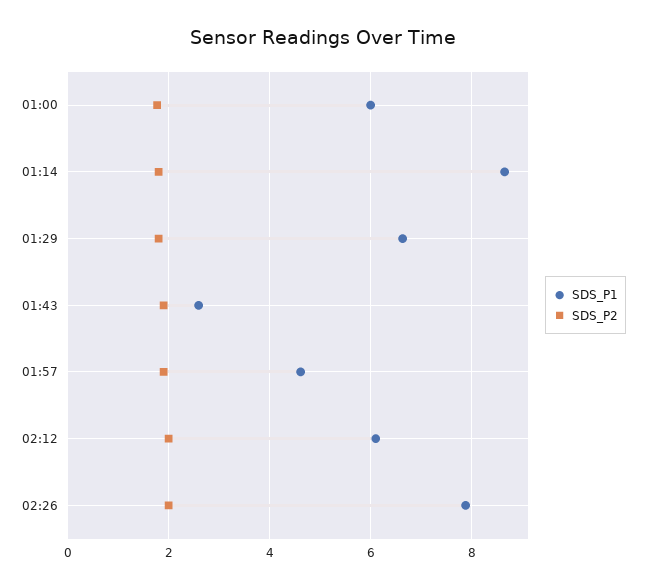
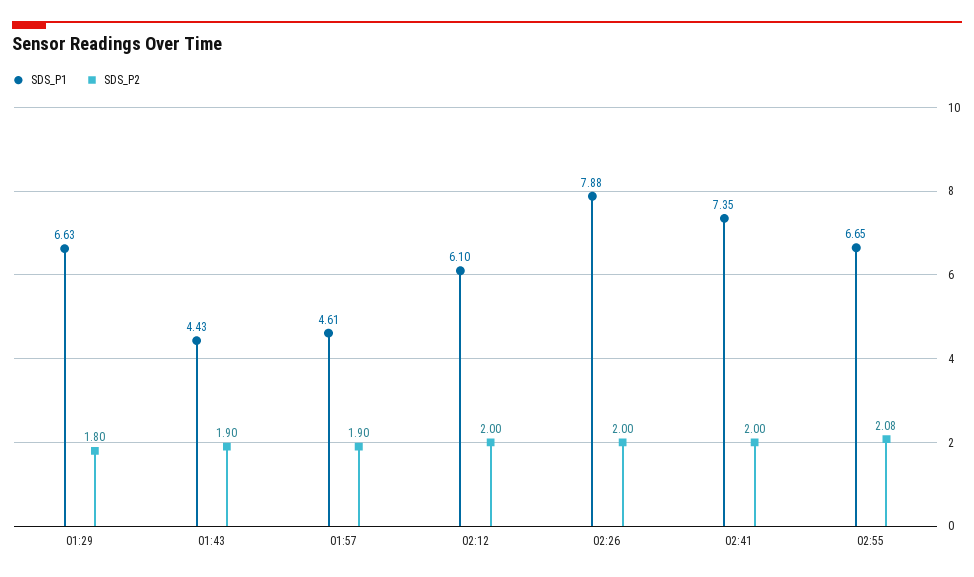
SDS_P1, 01:00: 6 -> none
SDS_P2, 01:00: 1.8 -> none
SDS_P1, 01:14: 8.6 -> none
SDS_P2, 01:14: 1.8 -> none
SDS_P1, 01:43: 2.6 -> 4.43
SDS_P1, 02:41: none -> 7.35
SDS_P2, 02:41: none -> 2
SDS_P1, 02:55: none -> 6.65
SDS_P2, 02:55: none -> 2.08

